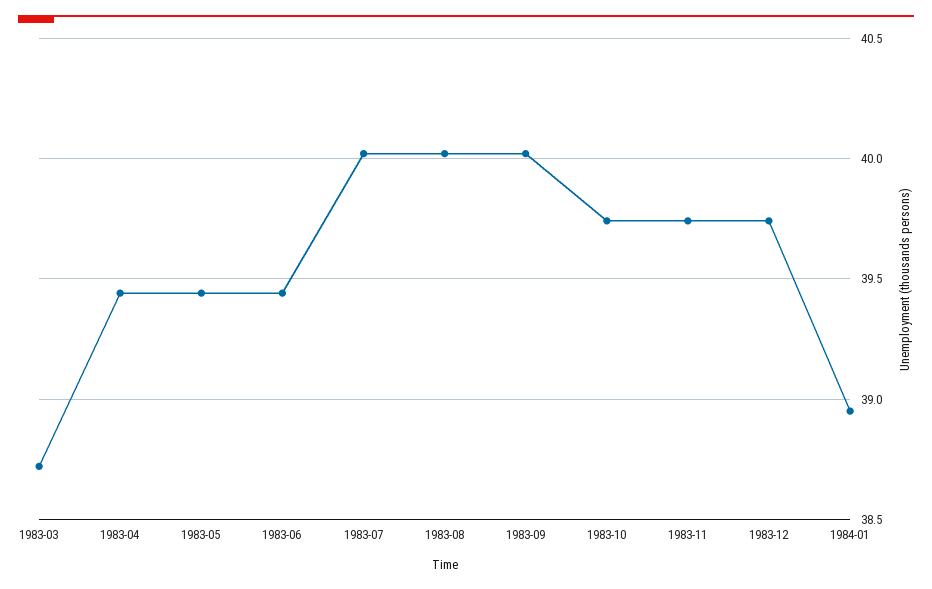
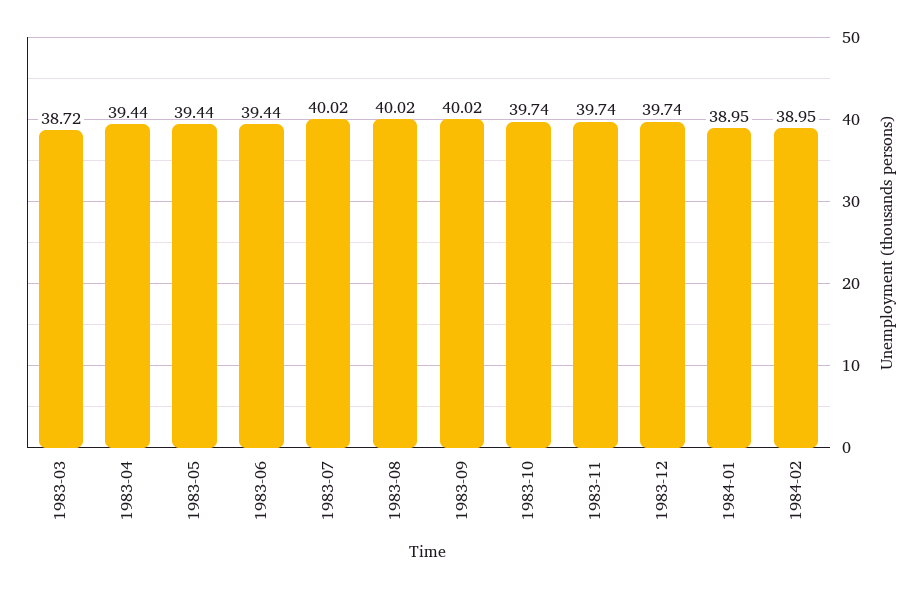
1984-02: none -> 38.95

